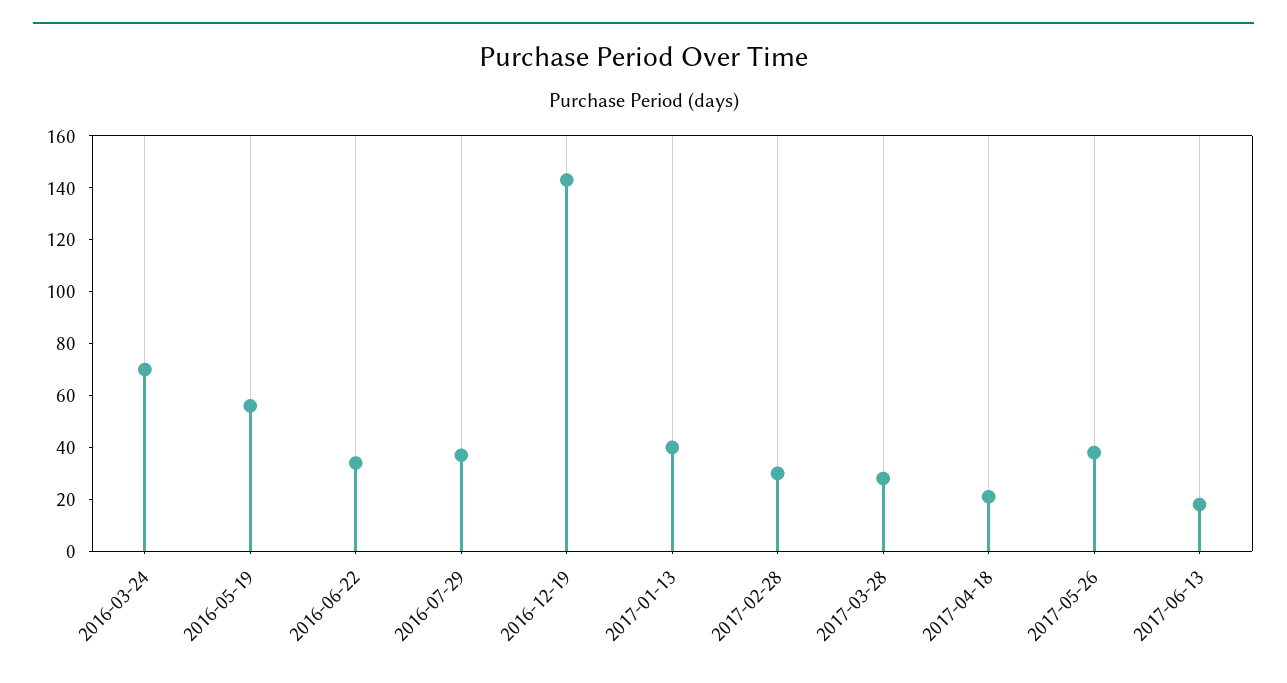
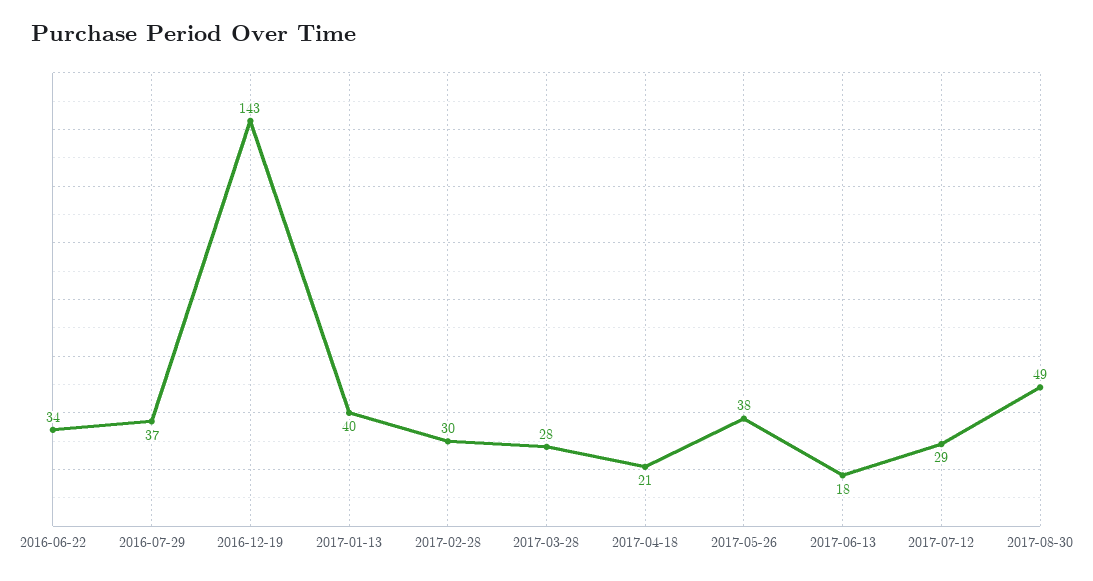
2016-03-24: 70 -> none
2016-05-19: 55 -> none
2017-07-12: none -> 29
2017-08-30: none -> 49

